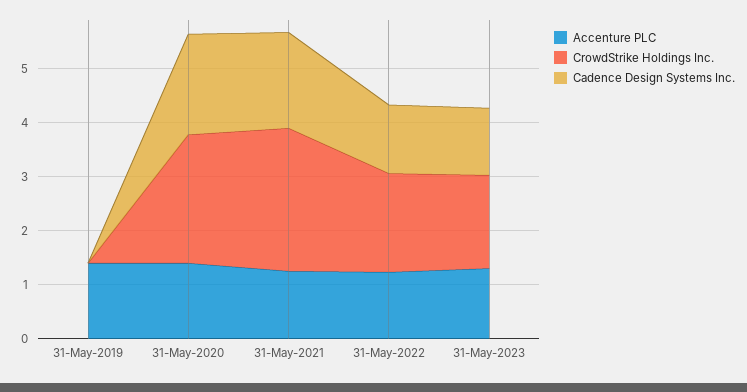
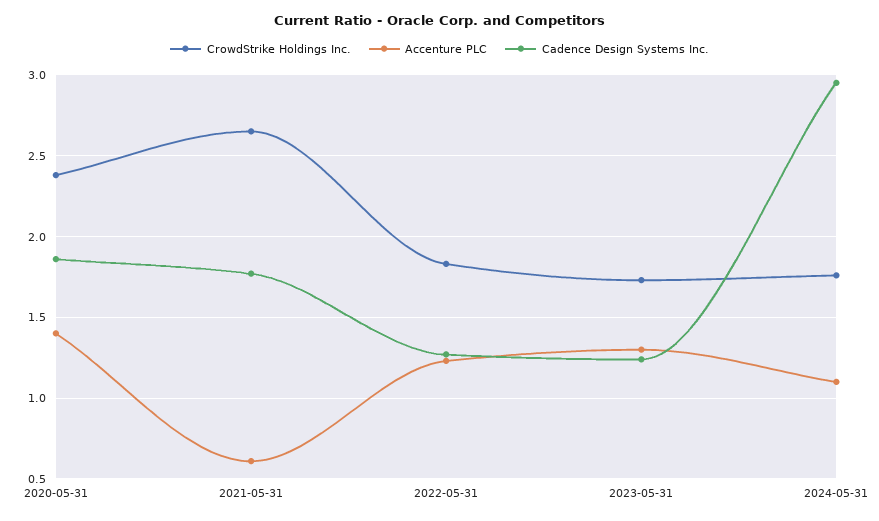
Accenture PLC, 31-May-2019: 1.4 -> none
CrowdStrike Holdings Inc., 31-May-2019: 0 -> none
Cadence Design Systems Inc., 31-May-2019: 0 -> none
Accenture PLC, 31-May-2021: 1.2 -> 0.6
CrowdStrike Holdings Inc., 2024-05-31: none -> 1.75
Accenture PLC, 2024-05-31: none -> 1.1
Cadence Design Systems Inc., 2024-05-31: none -> 2.95

